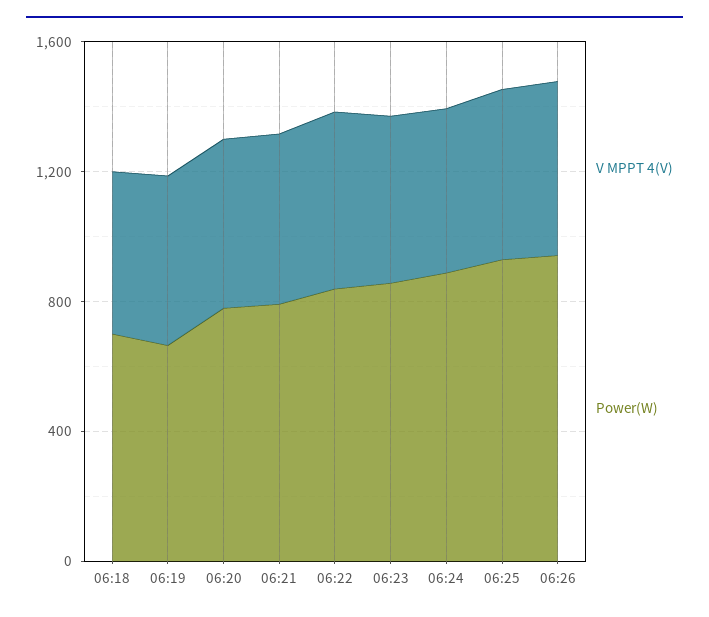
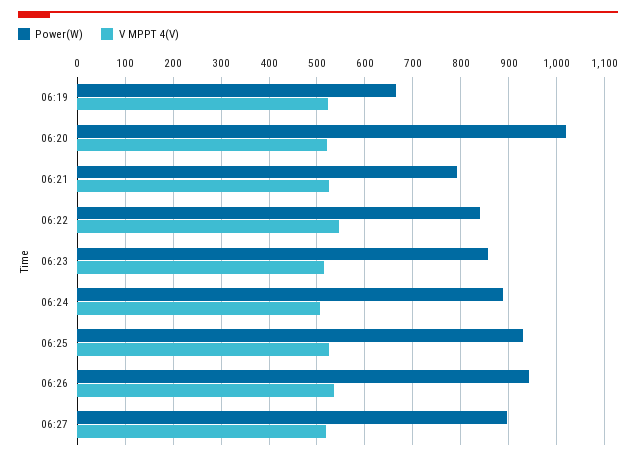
V MPPT 4(V), 06:18: 500 -> none
Power(W), 06:18: 700 -> none
Power(W), 06:20: 800 -> 1020
Power(W), 06:27: none -> 900
V MPPT 4(V), 06:27: none -> 520

